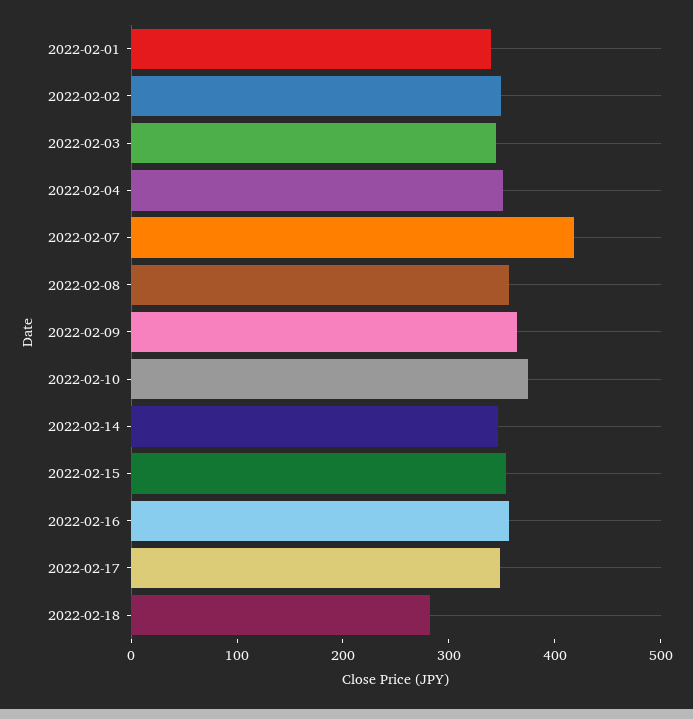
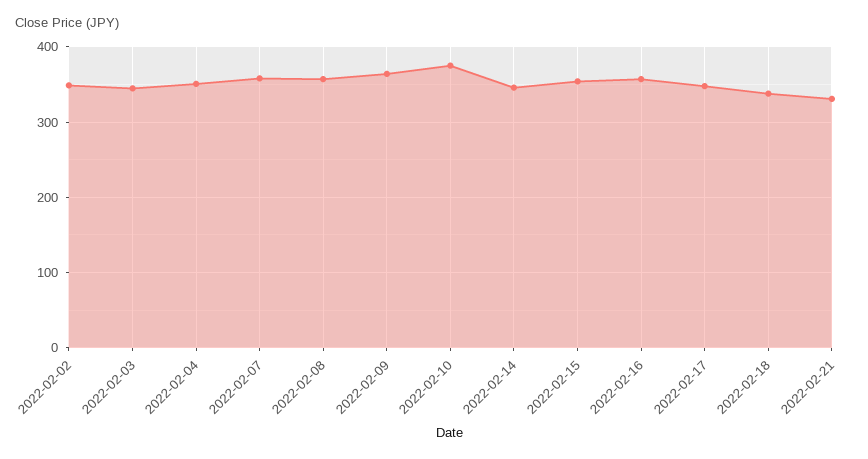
2022-02-01: 340 -> none
2022-02-07: 420 -> 360
2022-02-18: 280 -> 340
2022-02-21: none -> 330

